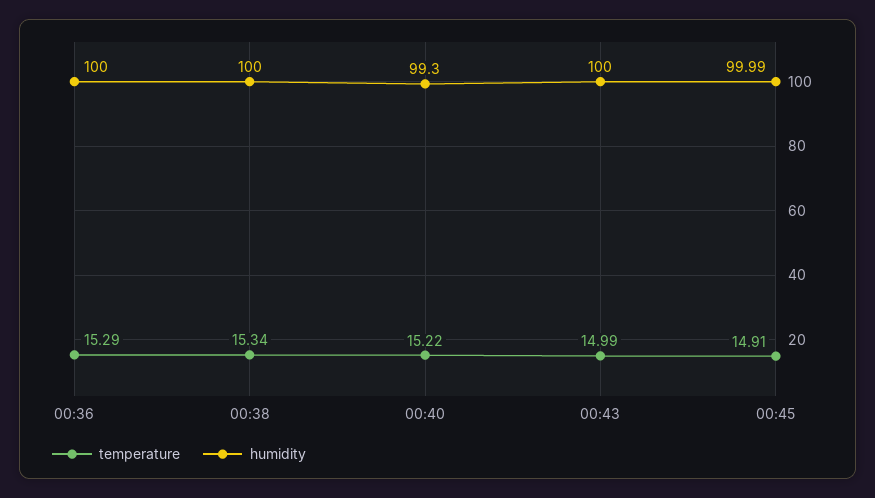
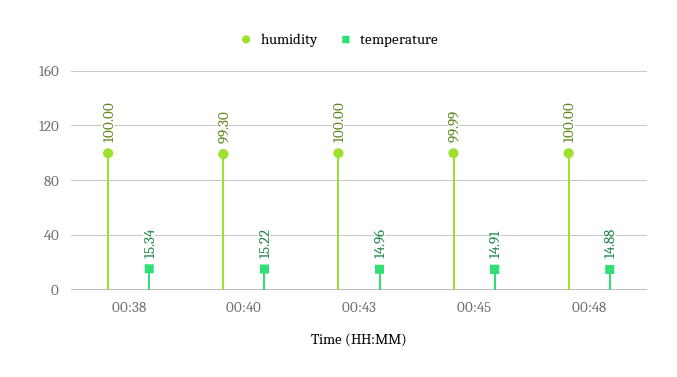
temperature, 00:36: 15.29 -> none
humidity, 00:36: 100 -> none
temperature, 00:43: 14.99 -> 14.96
humidity, 00:48: none -> 100
temperature, 00:48: none -> 14.88

